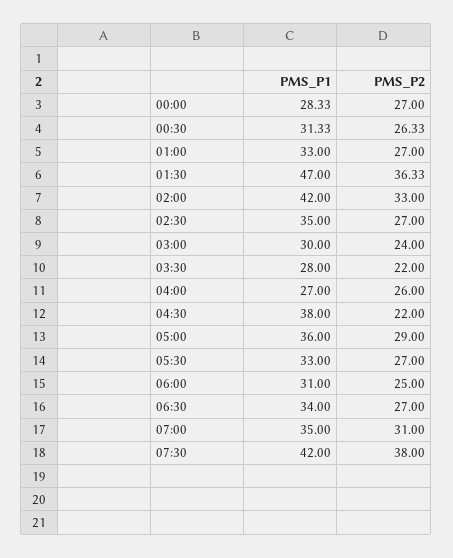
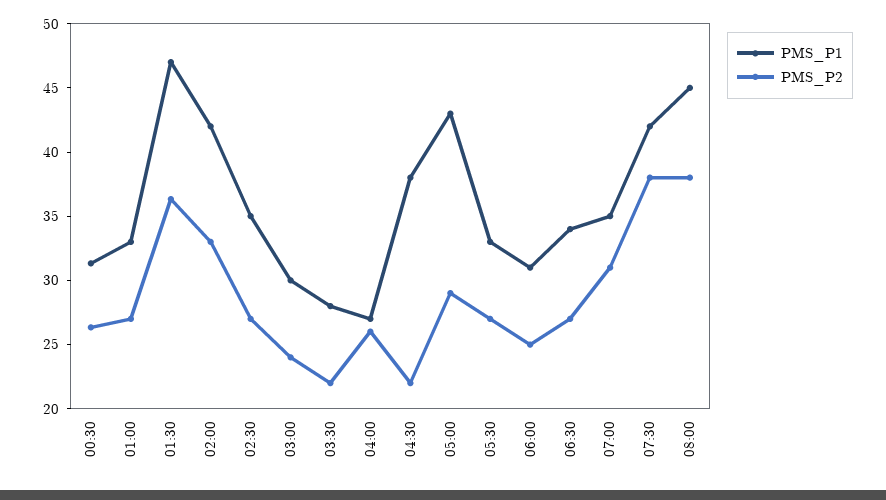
PMS_P1, 00:00: 28.33 -> none
PMS_P2, 00:00: 27 -> none
PMS_P1, 05:00: 36 -> 43
PMS_P1, 08:00: none -> 45
PMS_P2, 08:00: none -> 38

